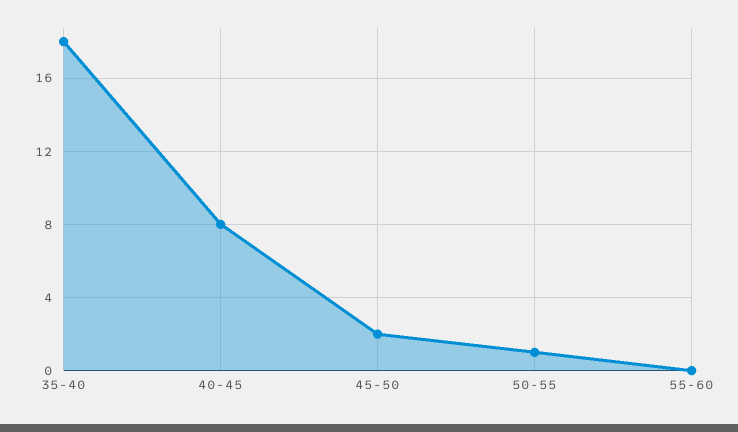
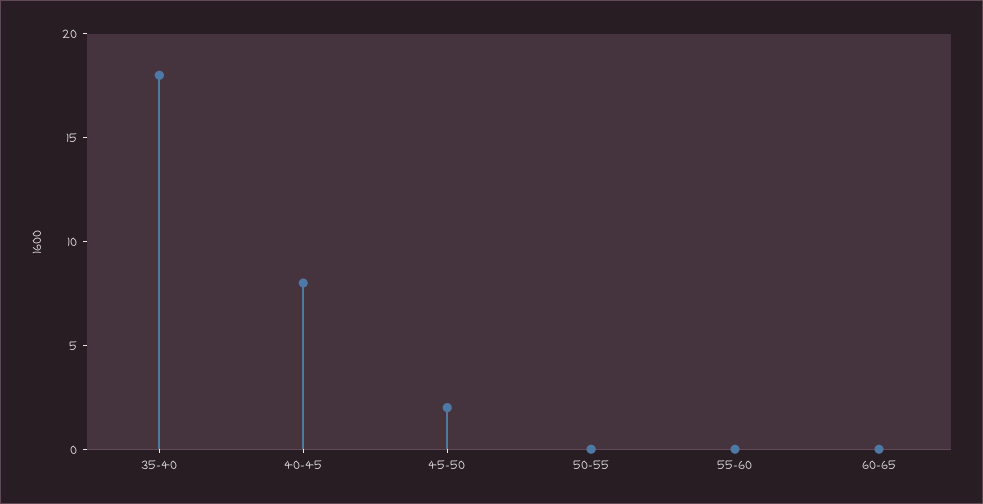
50-55: 1 -> 0
60-65: none -> 0

